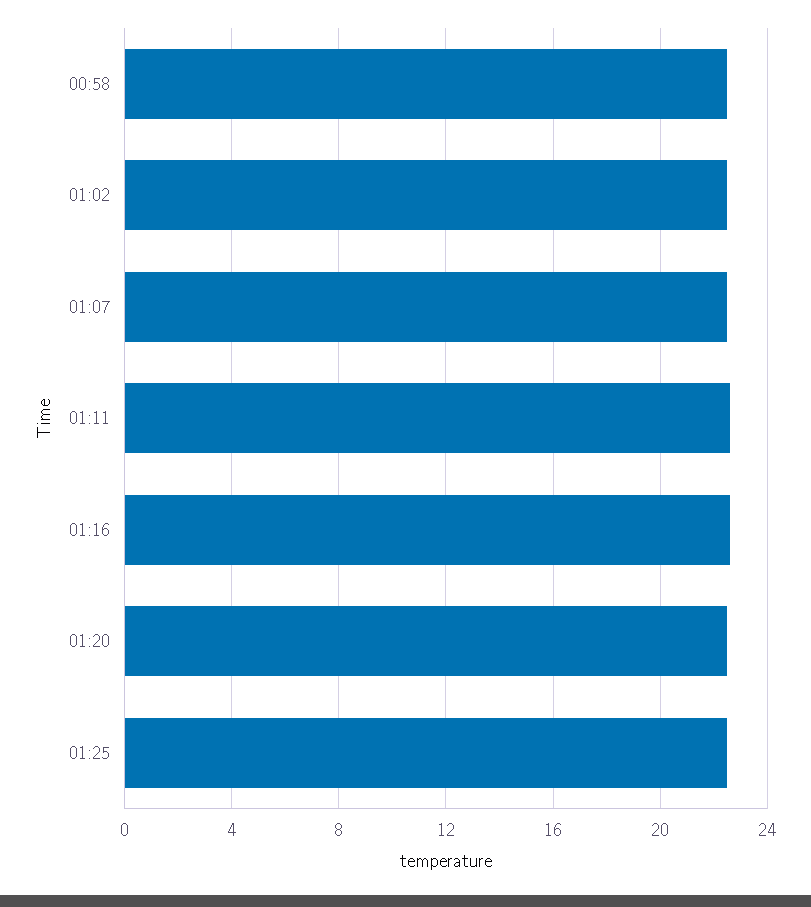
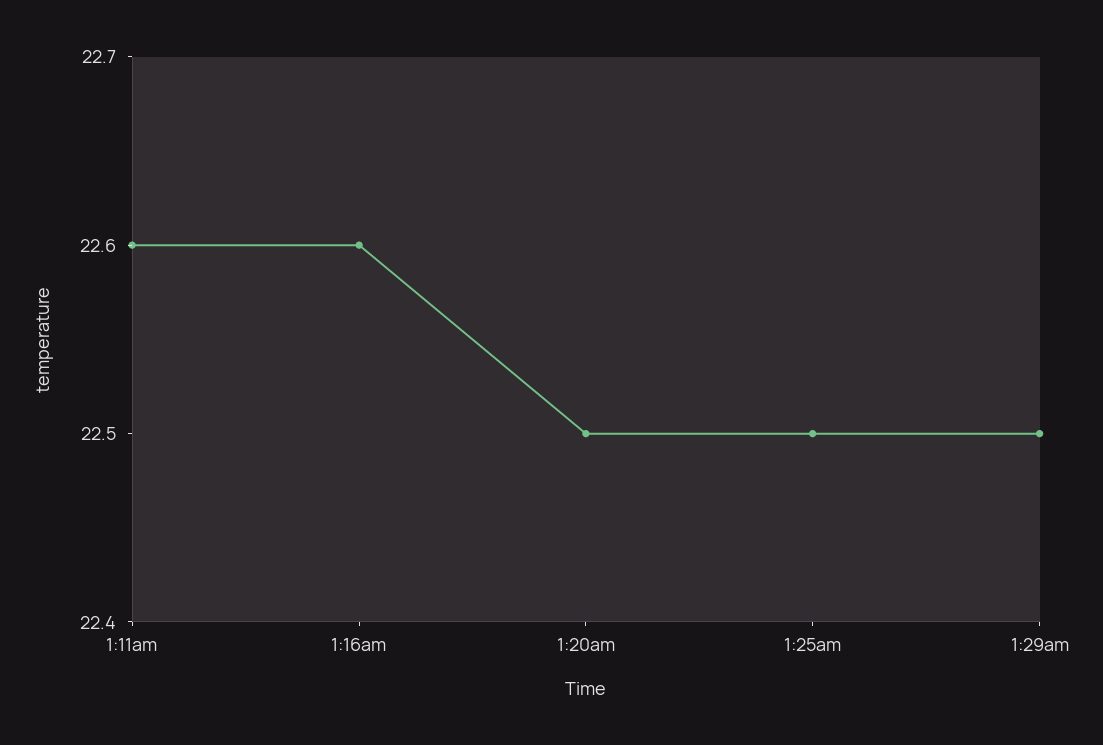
00:58: 22.5 -> none
01:02: 22.5 -> none
01:07: 22.5 -> none
1:29am: none -> 22.5

